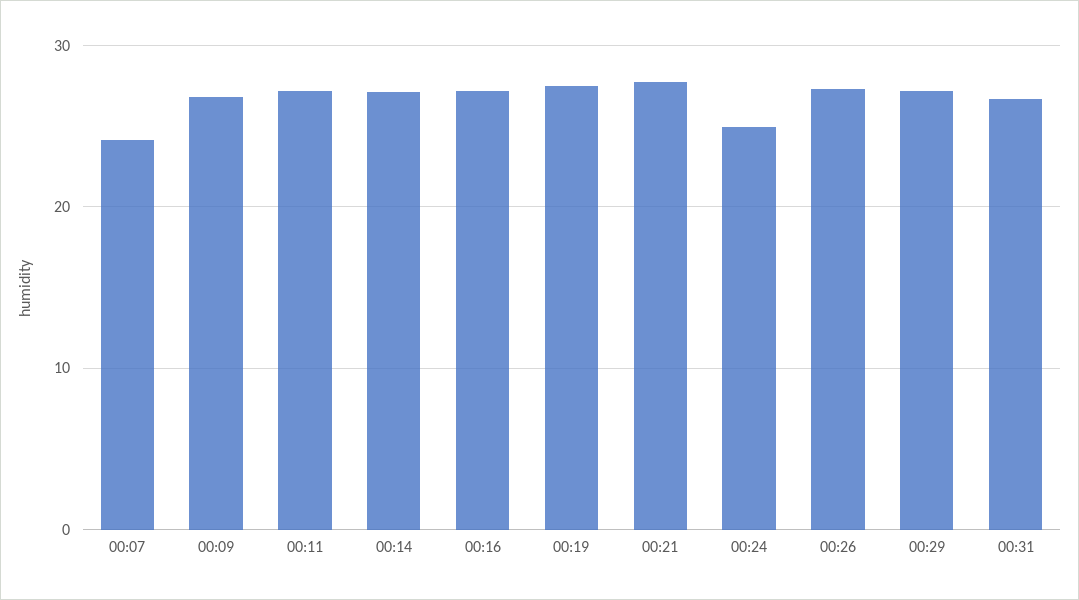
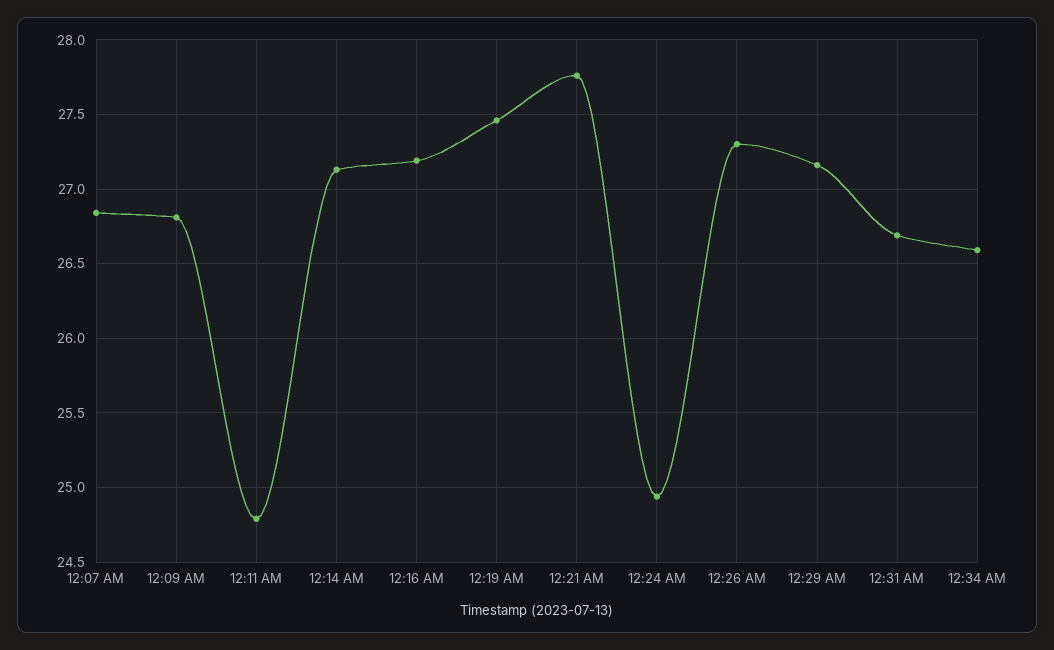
00:07: 24 -> 26.85
00:11: 27 -> 24.8
12:34 AM: none -> 26.6

